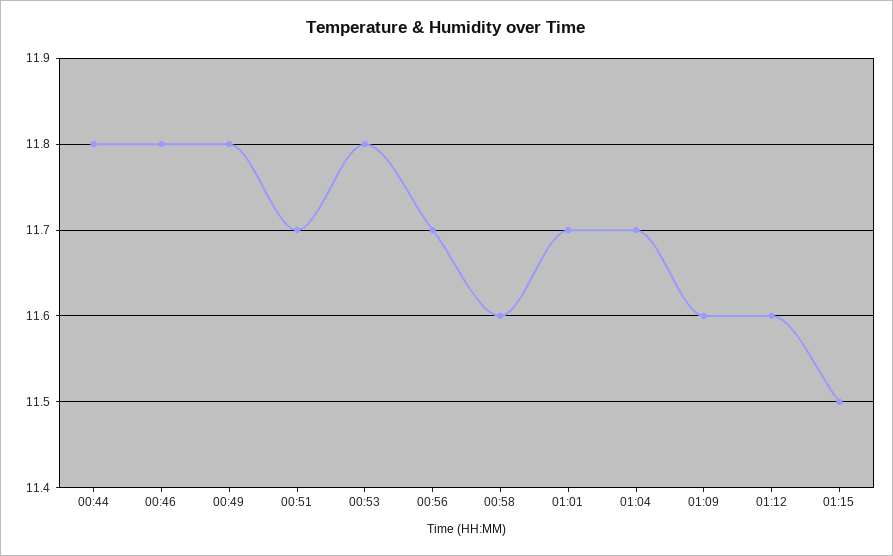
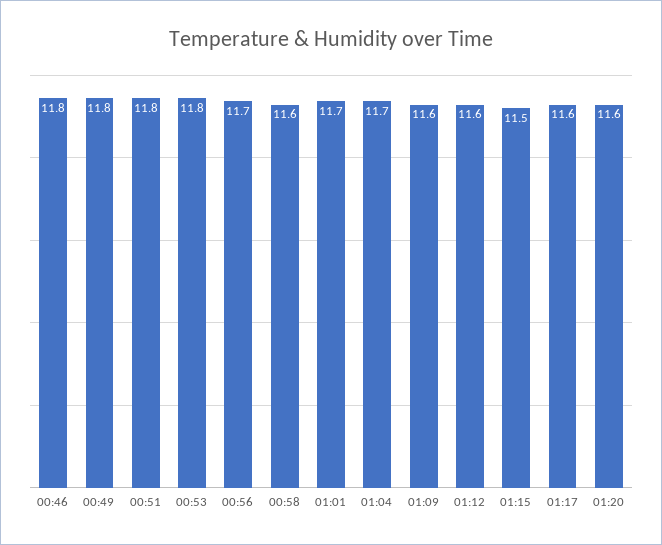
00:44: 11.8 -> none
00:51: 11.7 -> 11.8
01:17: none -> 11.6
01:20: none -> 11.6

